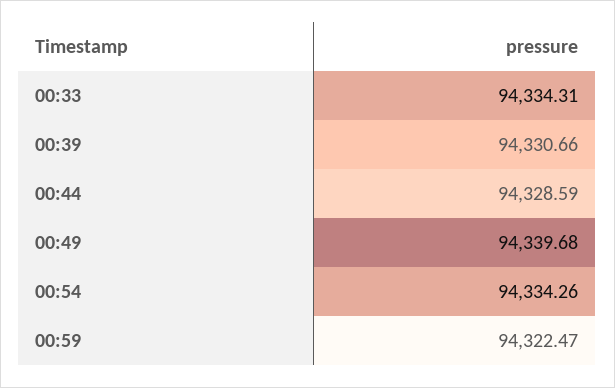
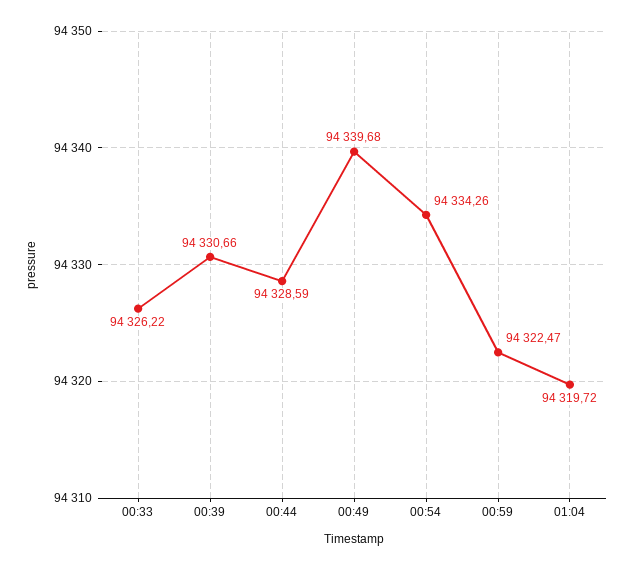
00:33: 94334.31 -> 94326.22
01:04: none -> 94319.72

